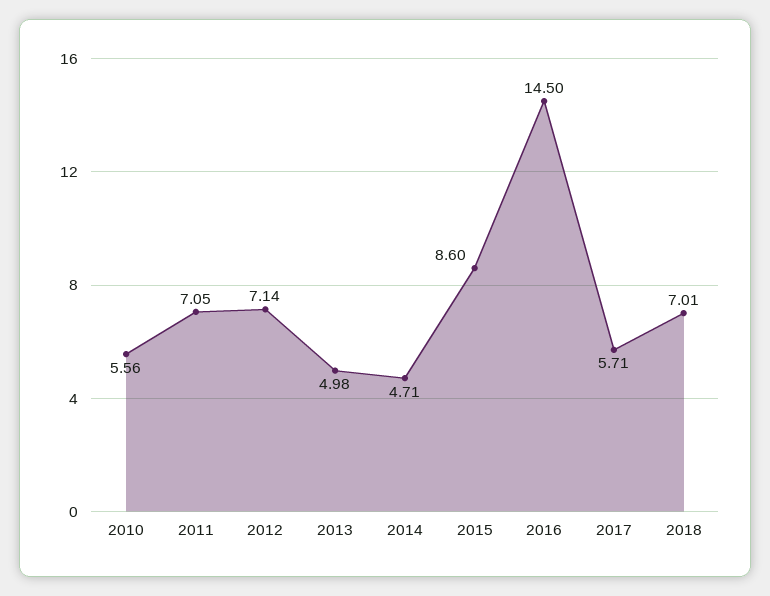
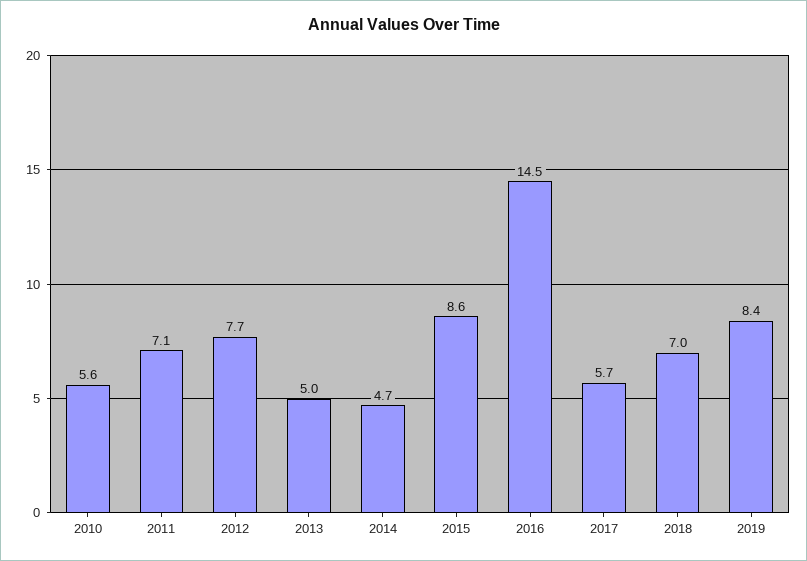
2012: 7.14 -> 7.7
2019: none -> 8.4

